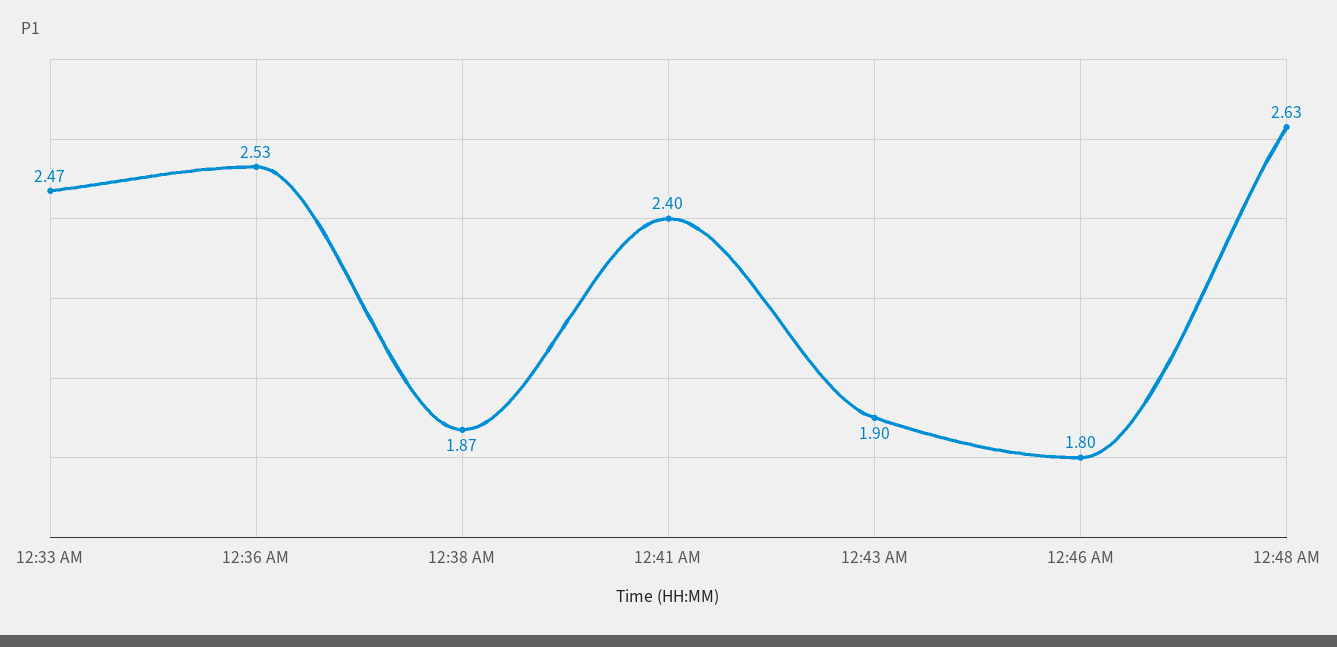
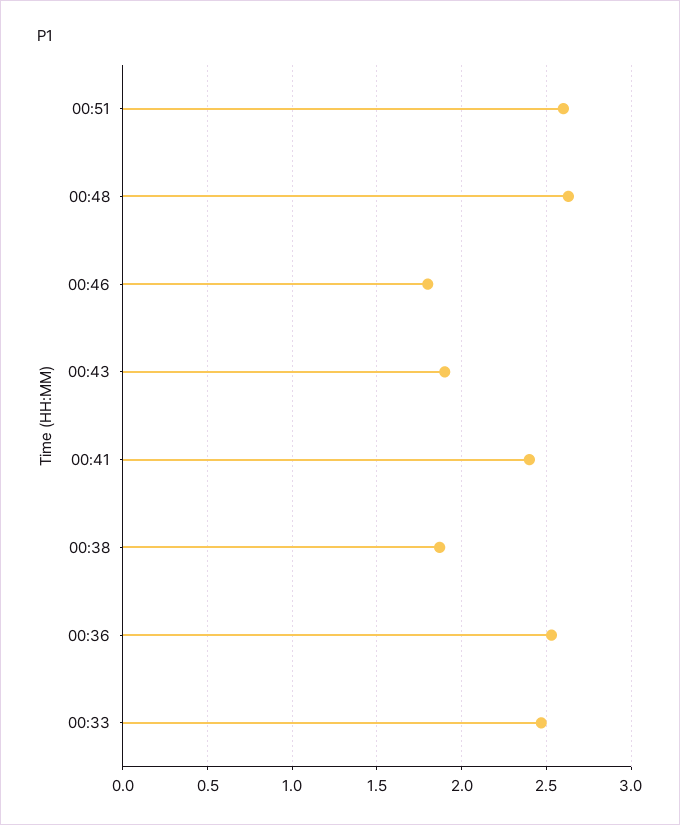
00:51: none -> 2.6

